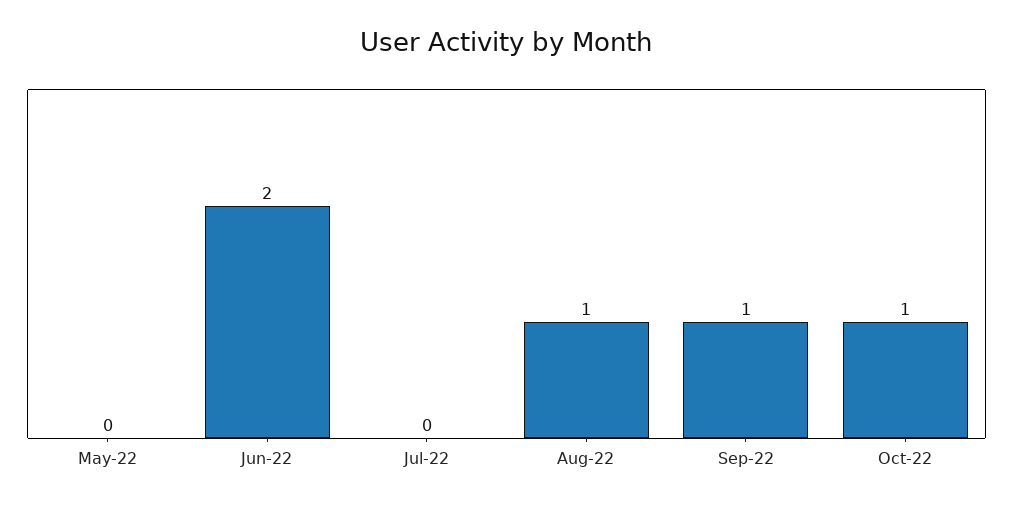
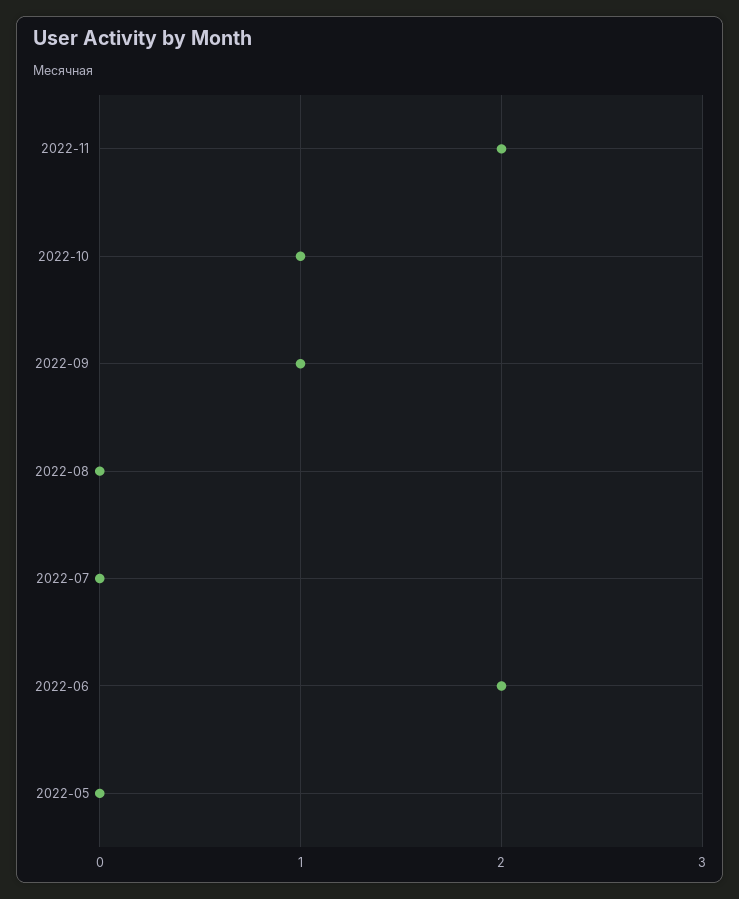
Aug-22: 1 -> 0
2022-11: none -> 2

